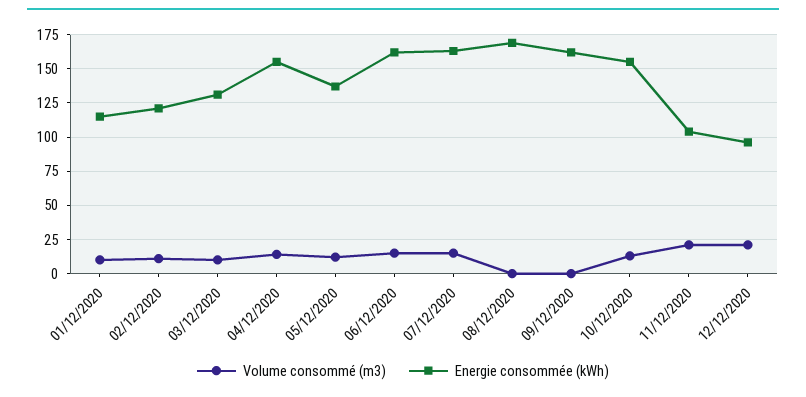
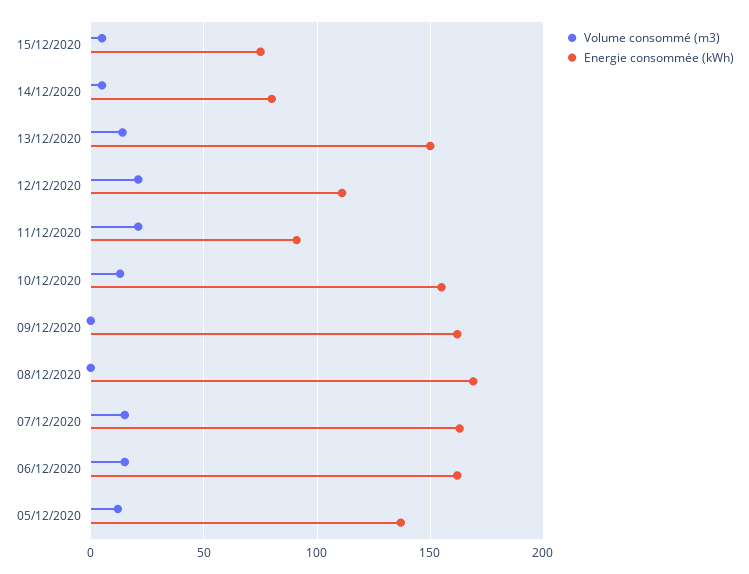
Volume consommé (m3), 01/12/2020: 10 -> none
Energie consommée (kWh), 01/12/2020: 115 -> none
Volume consommé (m3), 02/12/2020: 10 -> none
Energie consommée (kWh), 02/12/2020: 120 -> none
Volume consommé (m3), 03/12/2020: 10 -> none
Energie consommée (kWh), 03/12/2020: 130 -> none
Volume consommé (m3), 04/12/2020: 15 -> none
Energie consommée (kWh), 04/12/2020: 155 -> none
Energie consommée (kWh), 11/12/2020: 105 -> 90
Energie consommée (kWh), 12/12/2020: 95 -> 110
Volume consommé (m3), 15/12/2020: none -> 5
Energie consommée (kWh), 15/12/2020: none -> 75
Volume consommé (m3), 14/12/2020: none -> 5
Energie consommée (kWh), 14/12/2020: none -> 80
Volume consommé (m3), 13/12/2020: none -> 15
Energie consommée (kWh), 13/12/2020: none -> 150

